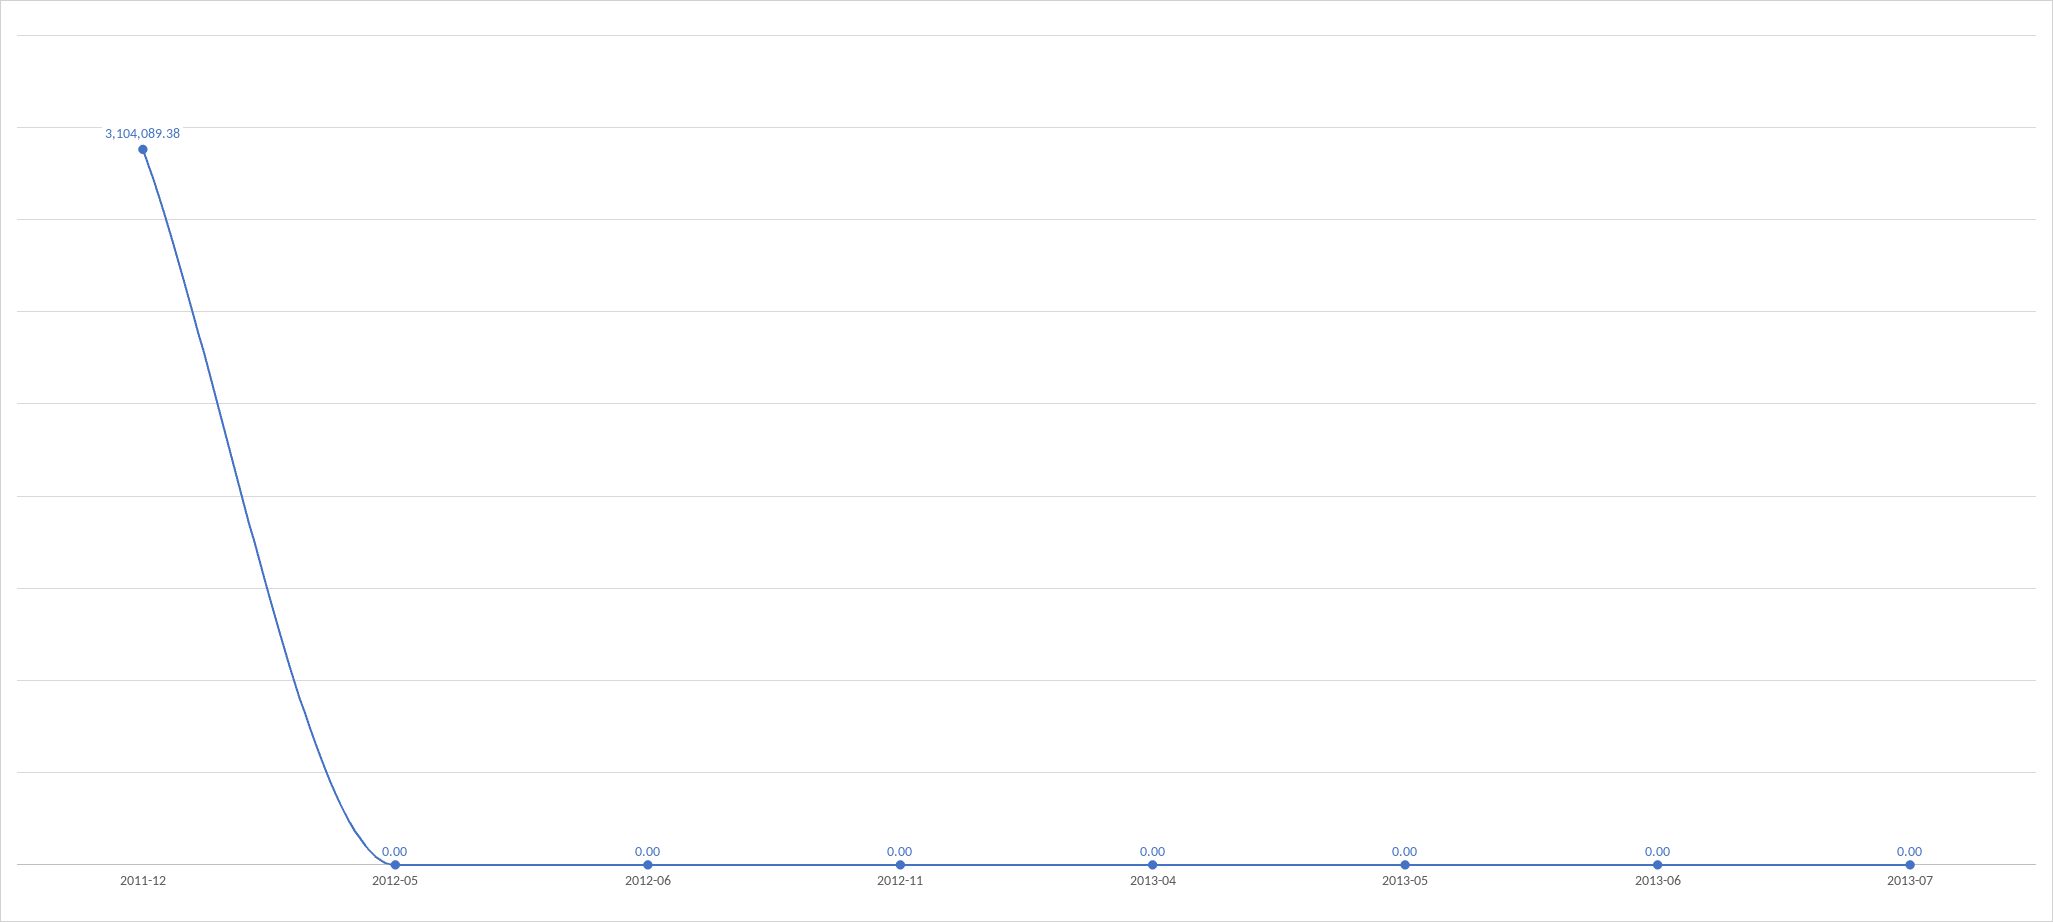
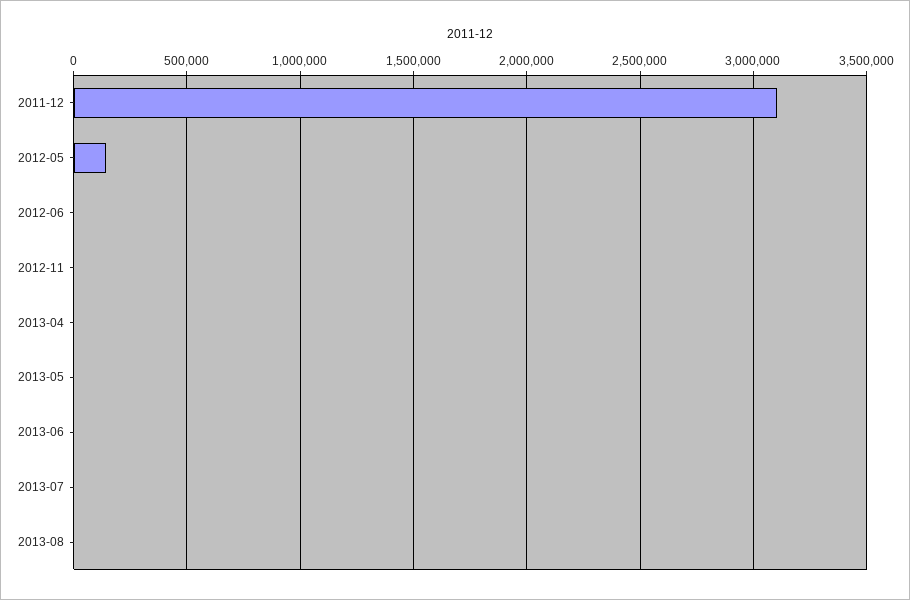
2012-05: 0 -> 150000
2013-08: none -> 0

